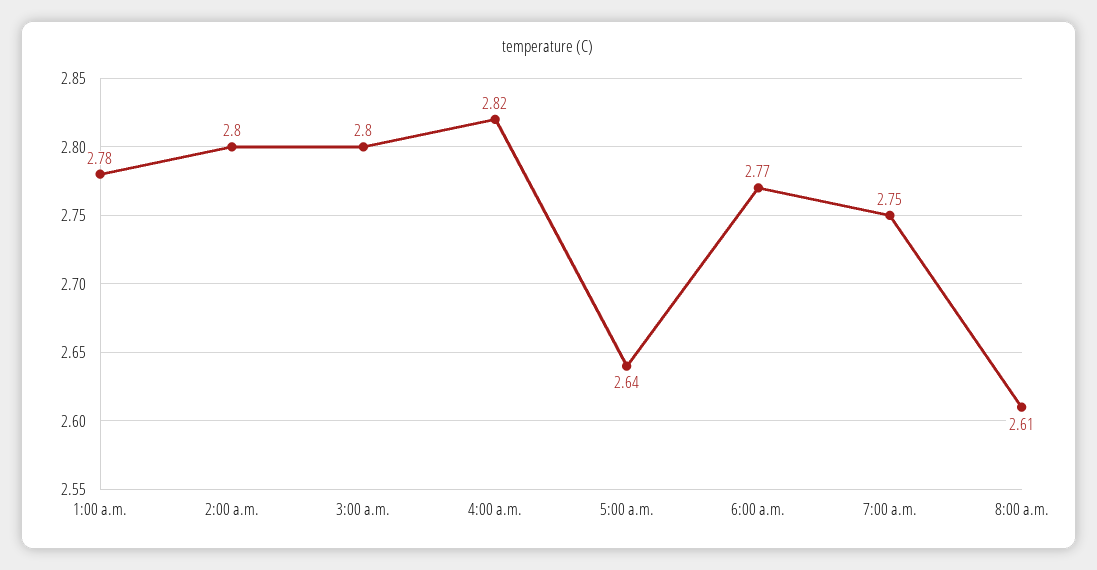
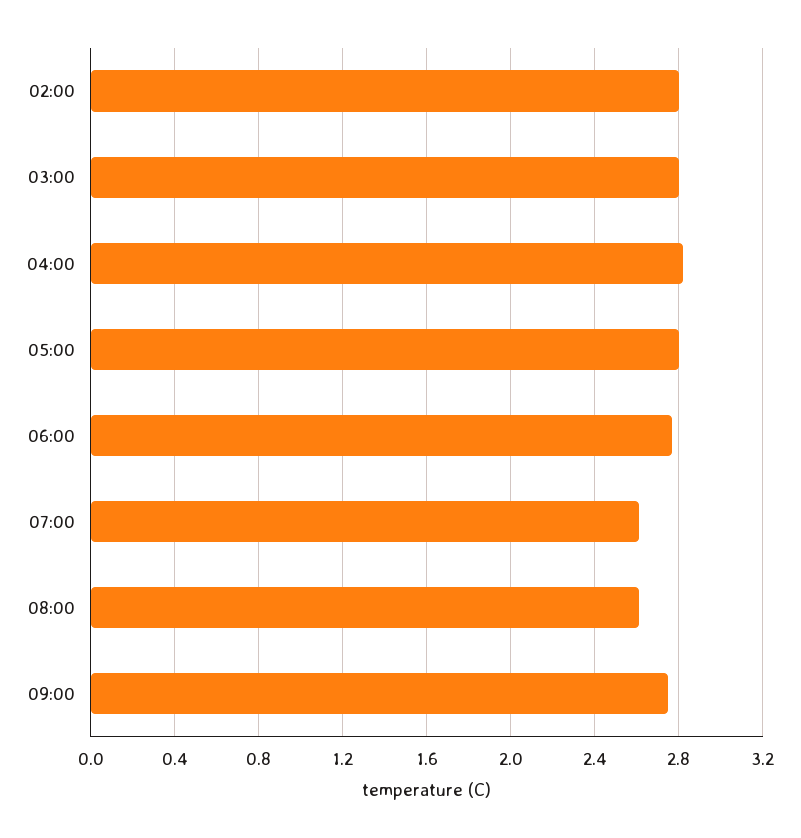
1:00 a.m.: 2.78 -> none
5:00 a.m.: 2.64 -> 2.8
7:00 a.m.: 2.75 -> 2.6
09:00: none -> 2.75

